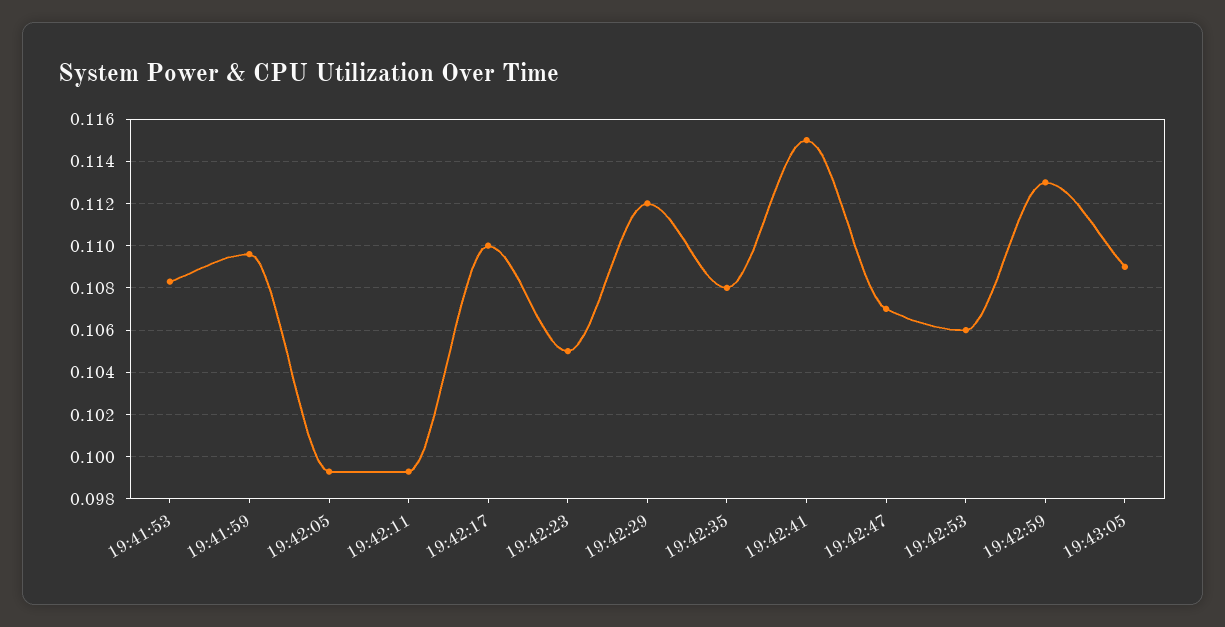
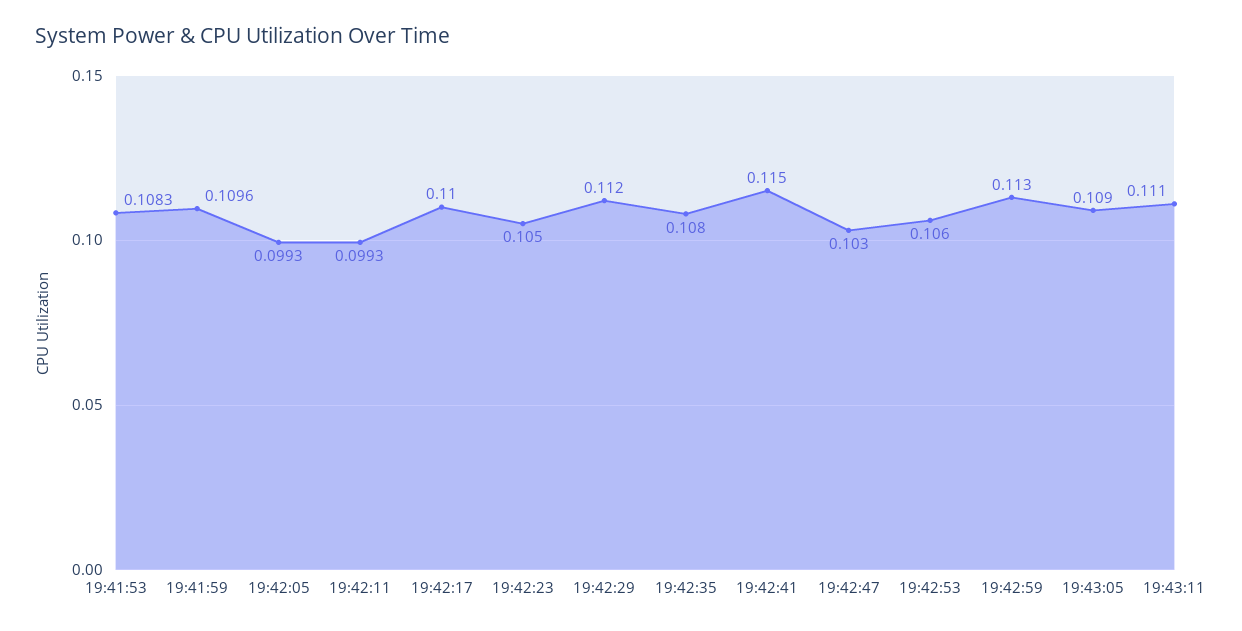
19:42:47: 0.107 -> 0.103
19:43:11: none -> 0.111

